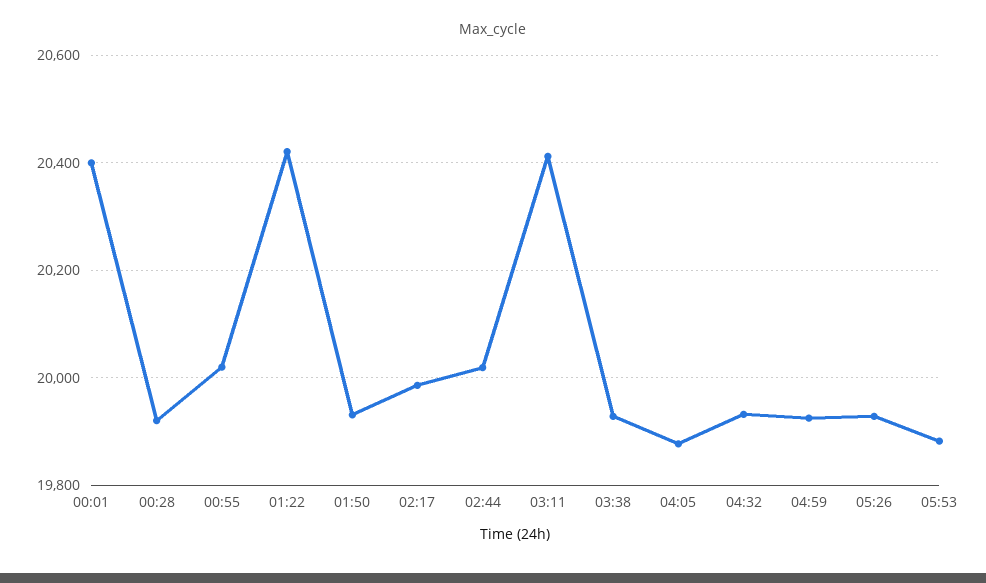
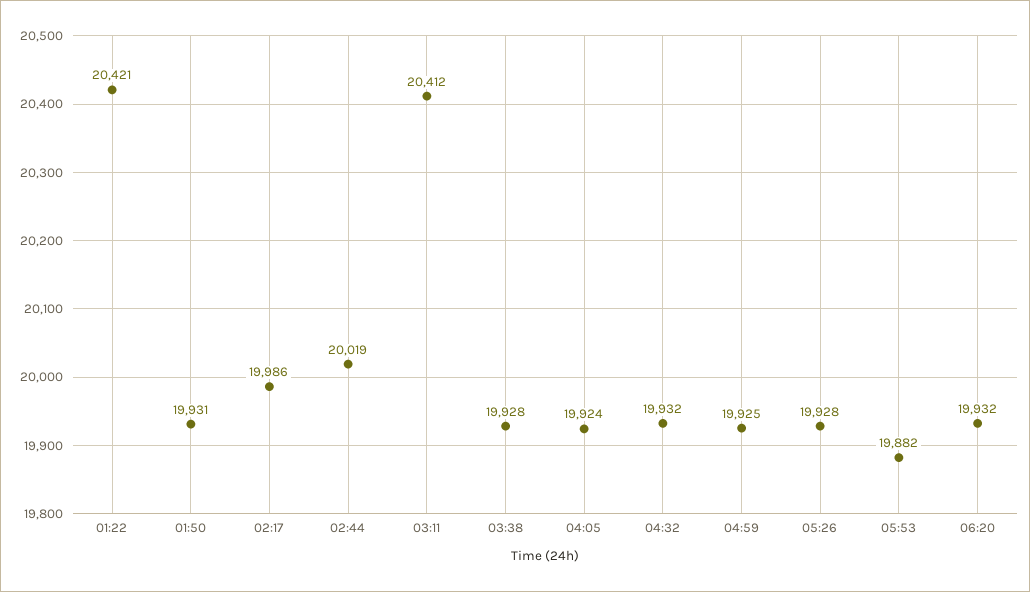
00:01: 20400 -> none
00:28: 19920 -> none
00:55: 20020 -> none
04:05: 19880 -> 19924
06:20: none -> 19932

